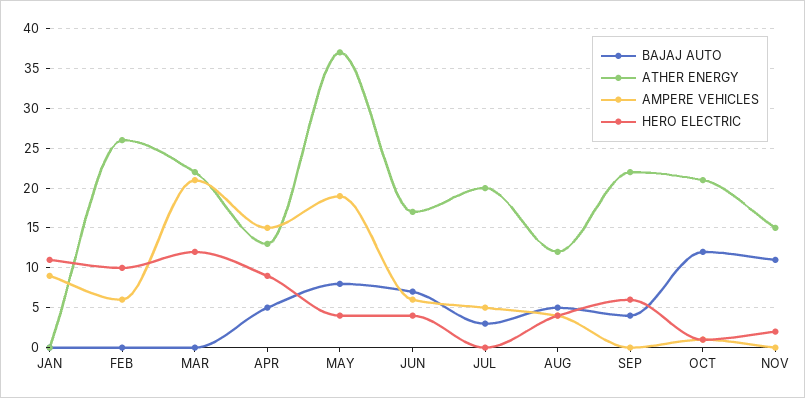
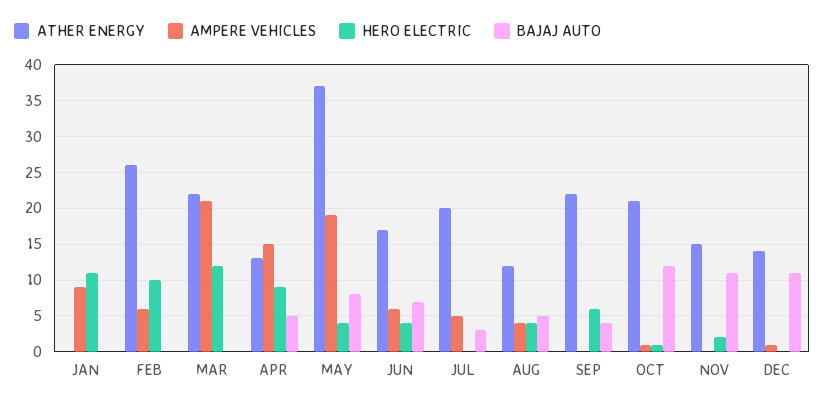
ATHER ENERGY, DEC: none -> 14
AMPERE VEHICLES, DEC: none -> 1
HERO ELECTRIC, DEC: none -> 0
BAJAJ AUTO, DEC: none -> 11

